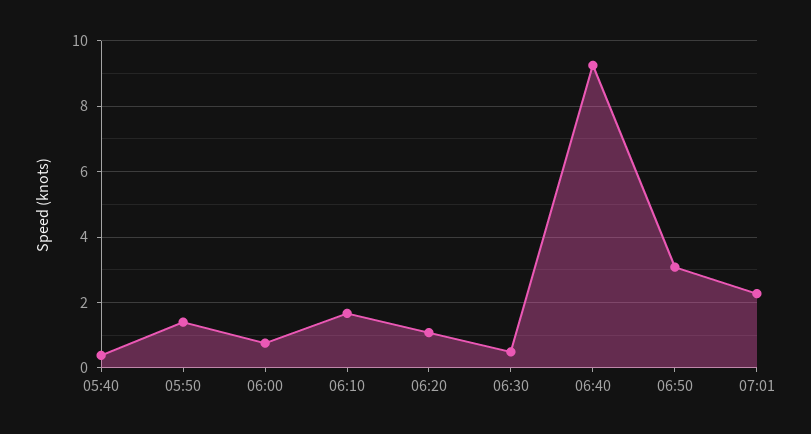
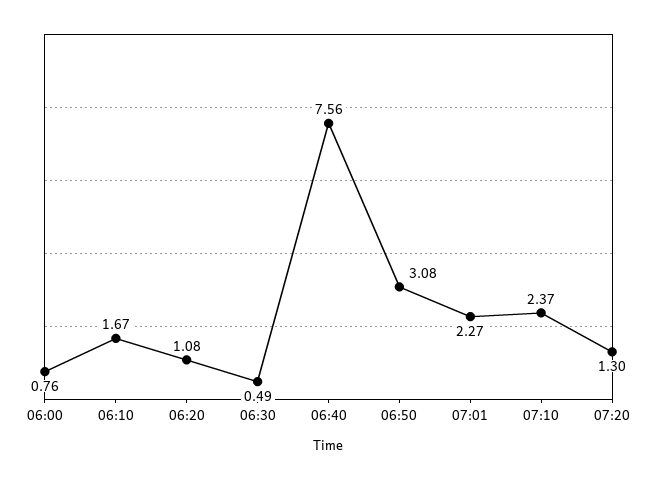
05:40: 0.4 -> none
05:50: 1.4 -> none
06:40: 9.2 -> 7.56
07:10: none -> 2.37
07:20: none -> 1.3

